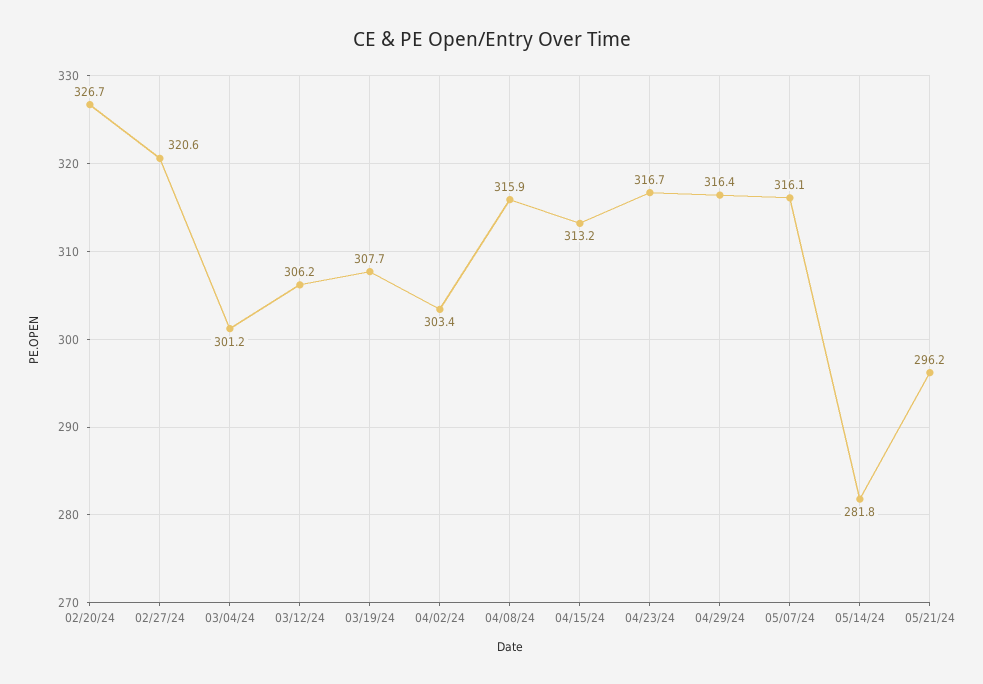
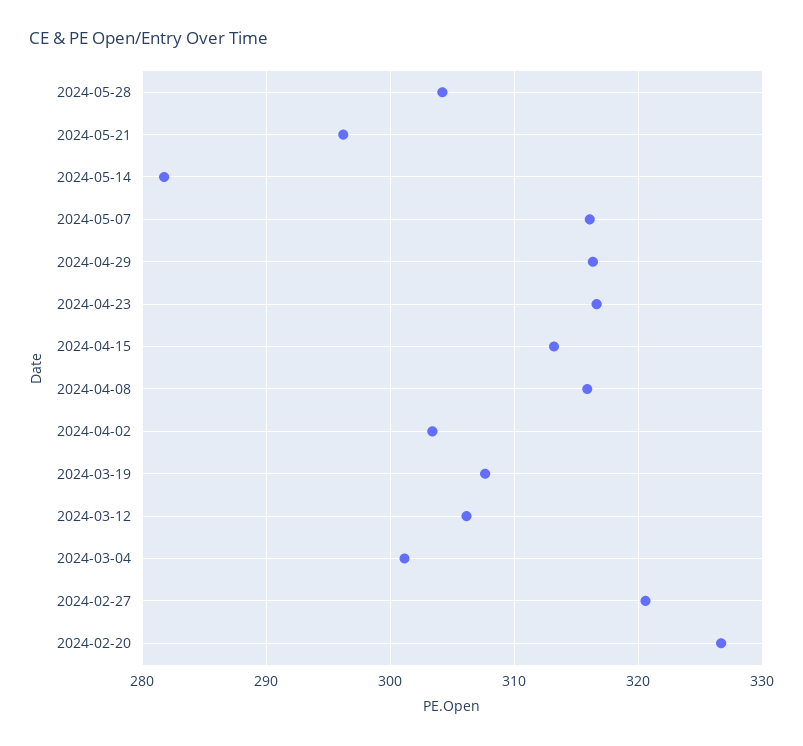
2024-05-28: none -> 304

